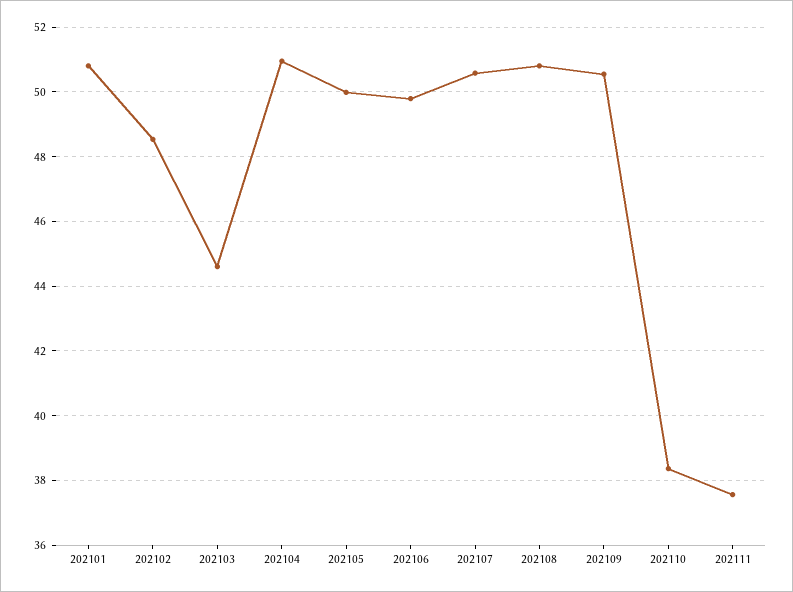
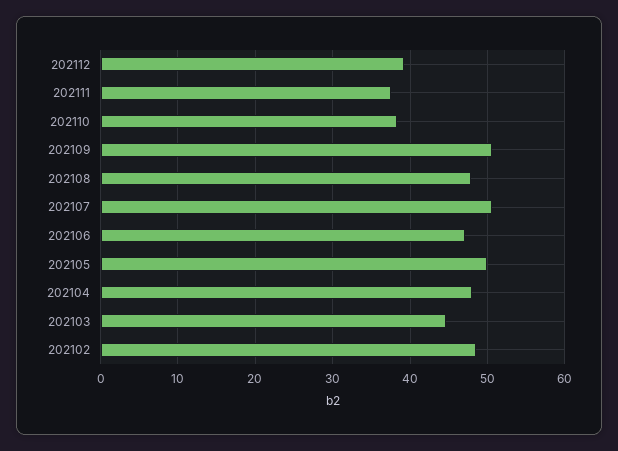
202101: 50.8 -> none
202104: 51 -> 48
202106: 49.8 -> 47
202108: 50.8 -> 48
202112: none -> 39

